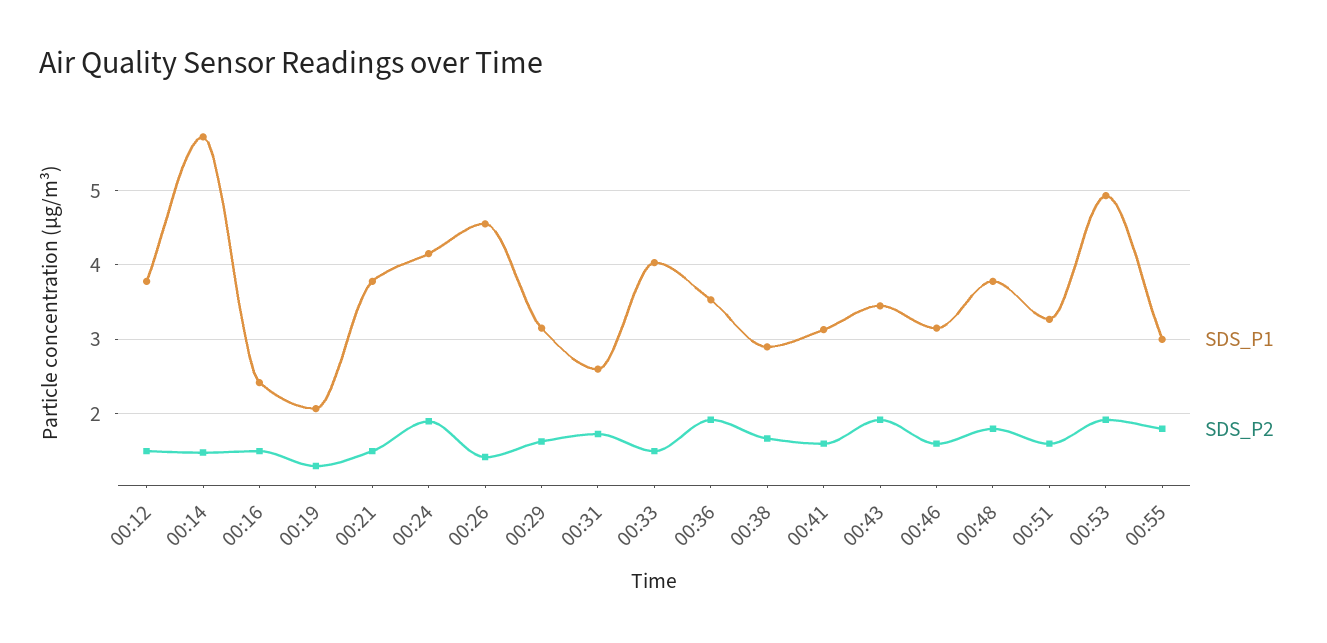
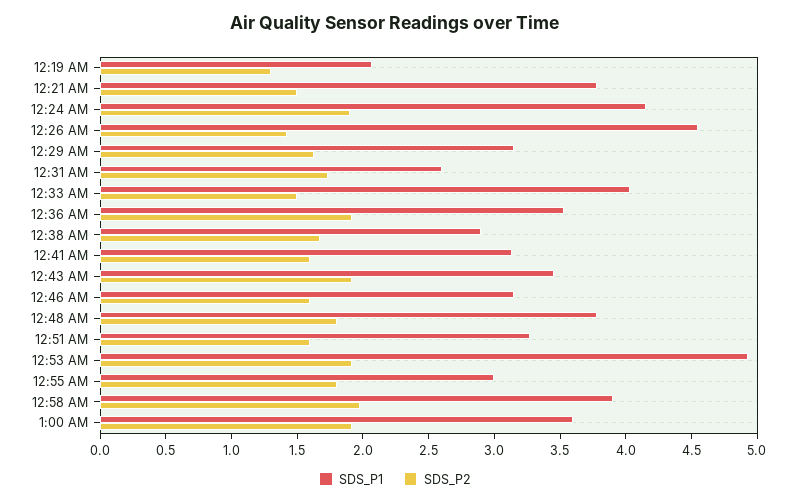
SDS_P1, 00:12: 3.8 -> none
SDS_P2, 00:12: 1.5 -> none
SDS_P1, 00:14: 5.7 -> none
SDS_P2, 00:14: 1.5 -> none
SDS_P1, 00:16: 2.4 -> none
SDS_P2, 00:16: 1.5 -> none
SDS_P1, 12:58 AM: none -> 3.9
SDS_P2, 12:58 AM: none -> 2
SDS_P1, 1:00 AM: none -> 3.6
SDS_P2, 1:00 AM: none -> 1.9

